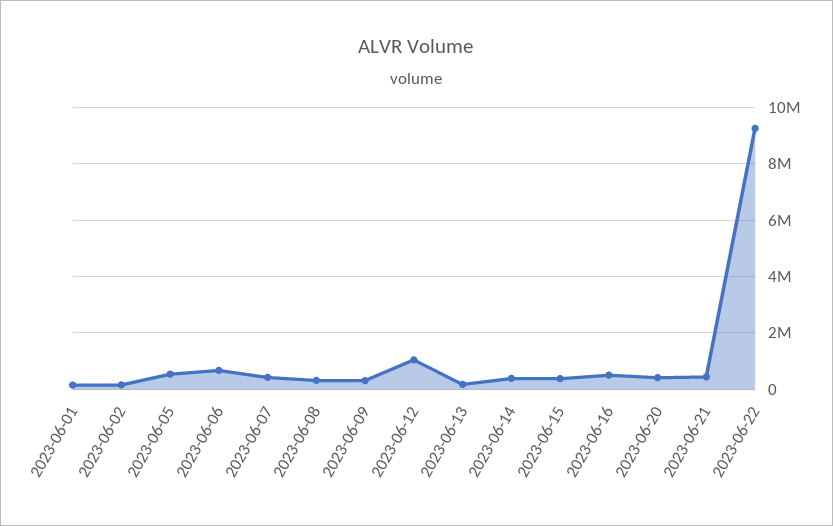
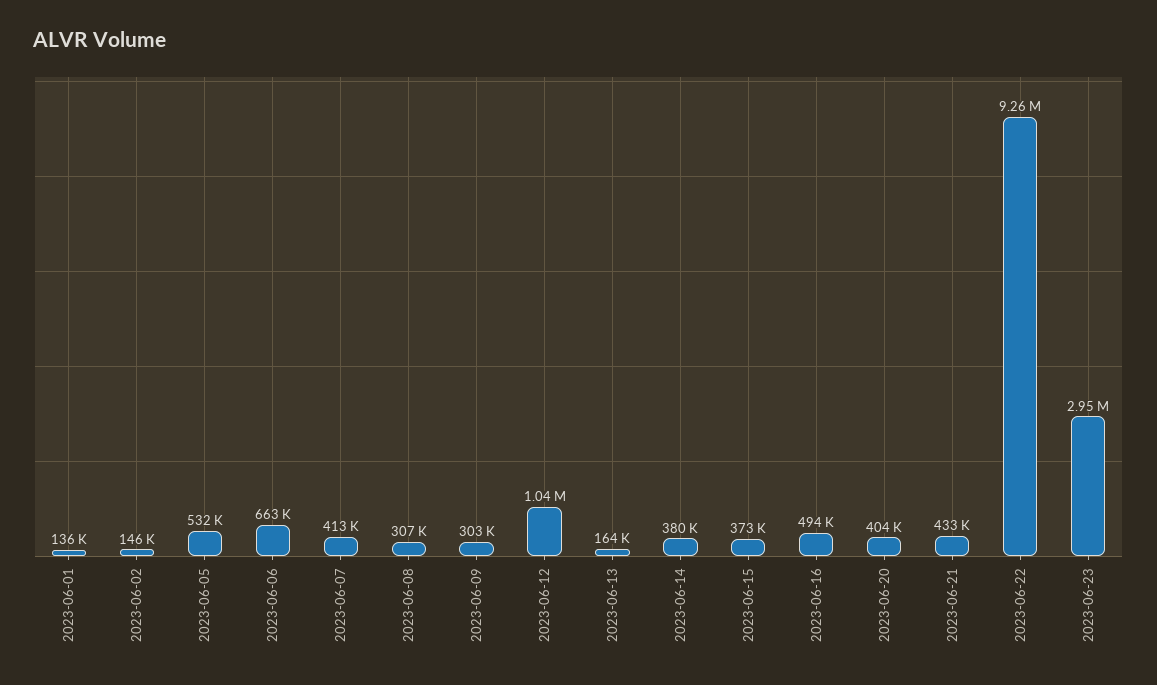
2023-06-23: none -> 2950000

